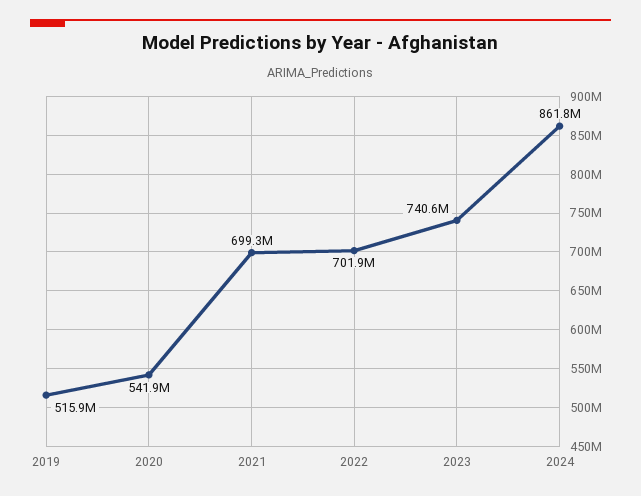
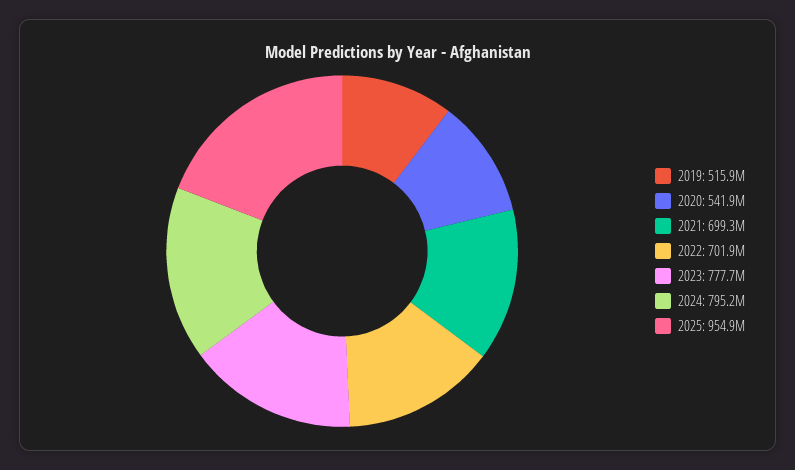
2023: 740600000 -> 777700000
2024: 861800000 -> 795200000
2025: none -> 954900000

